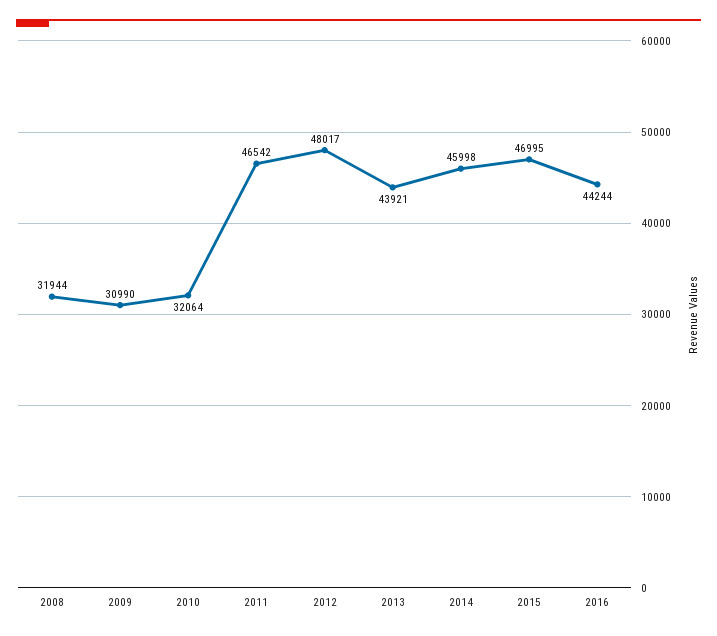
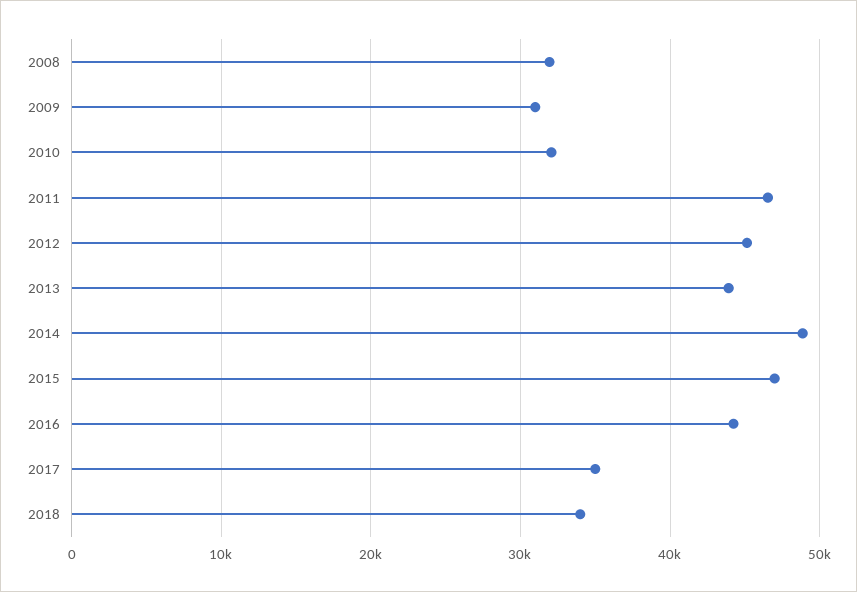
2012: 48017 -> 45000
2014: 45998 -> 49000
2017: none -> 35000
2018: none -> 34000

